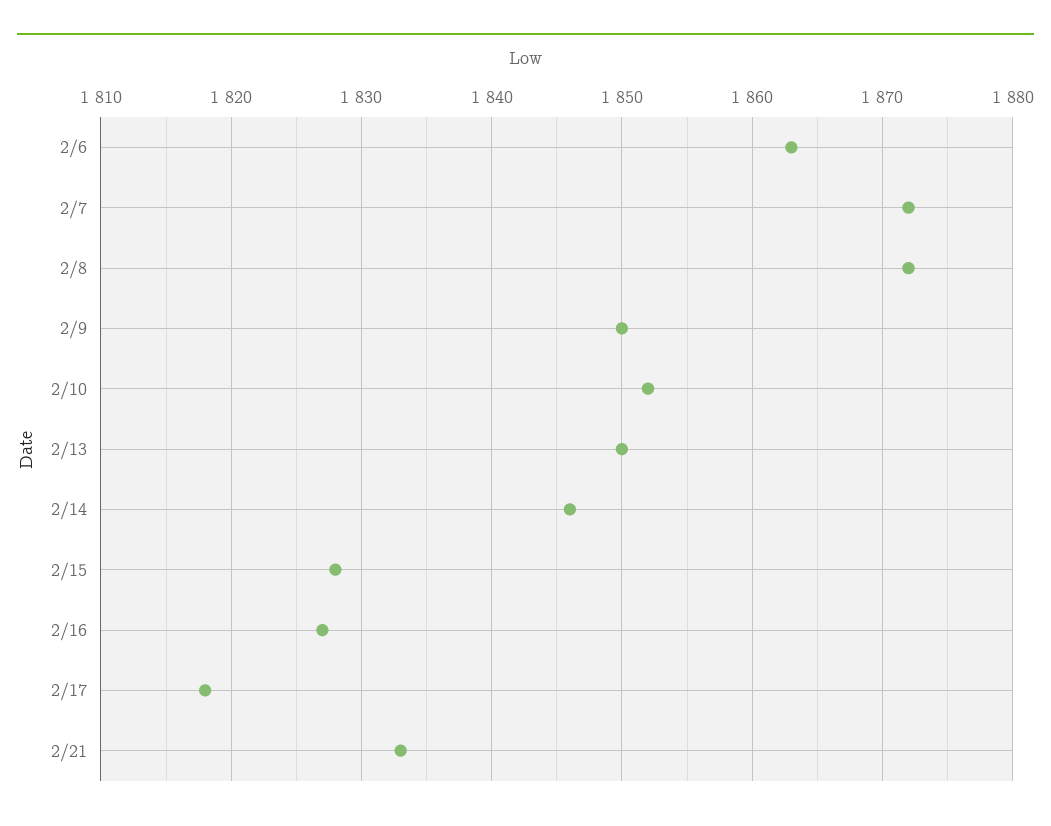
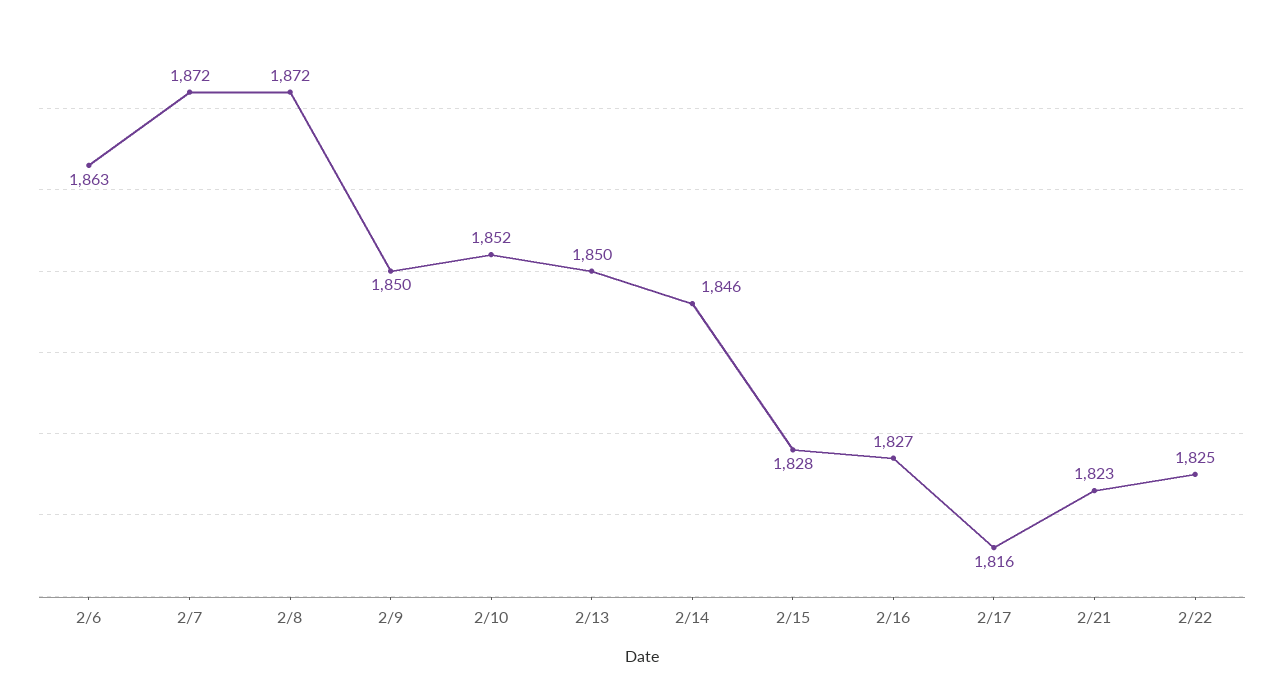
2/17: 1818 -> 1816
2/21: 1833 -> 1823
2/22: none -> 1825

